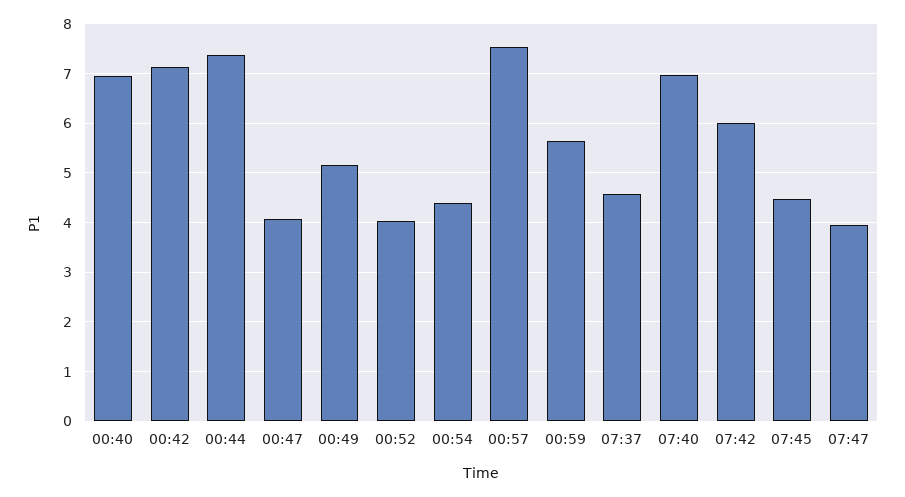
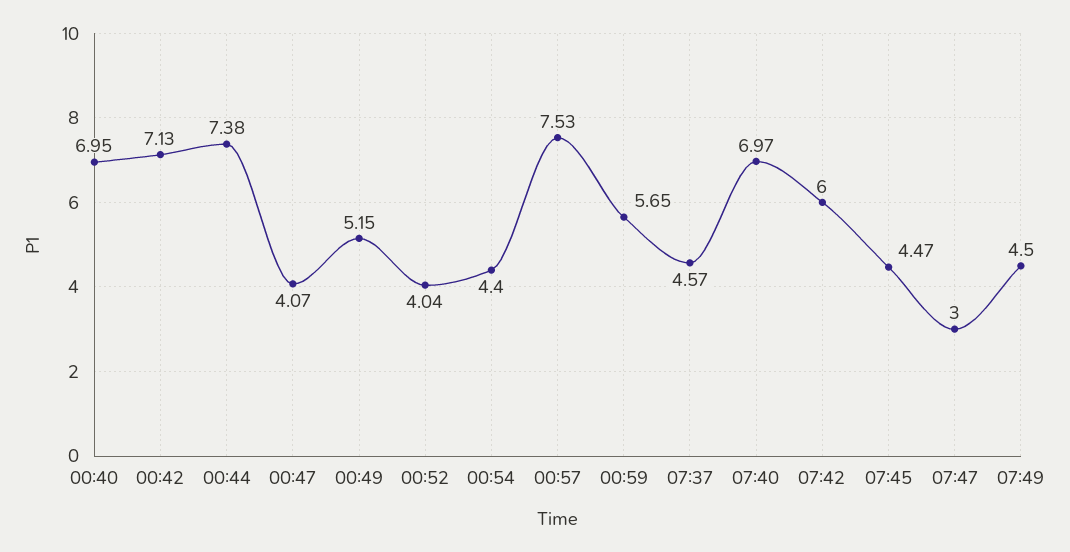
07:47: 4 -> 3
07:49: none -> 4.5

